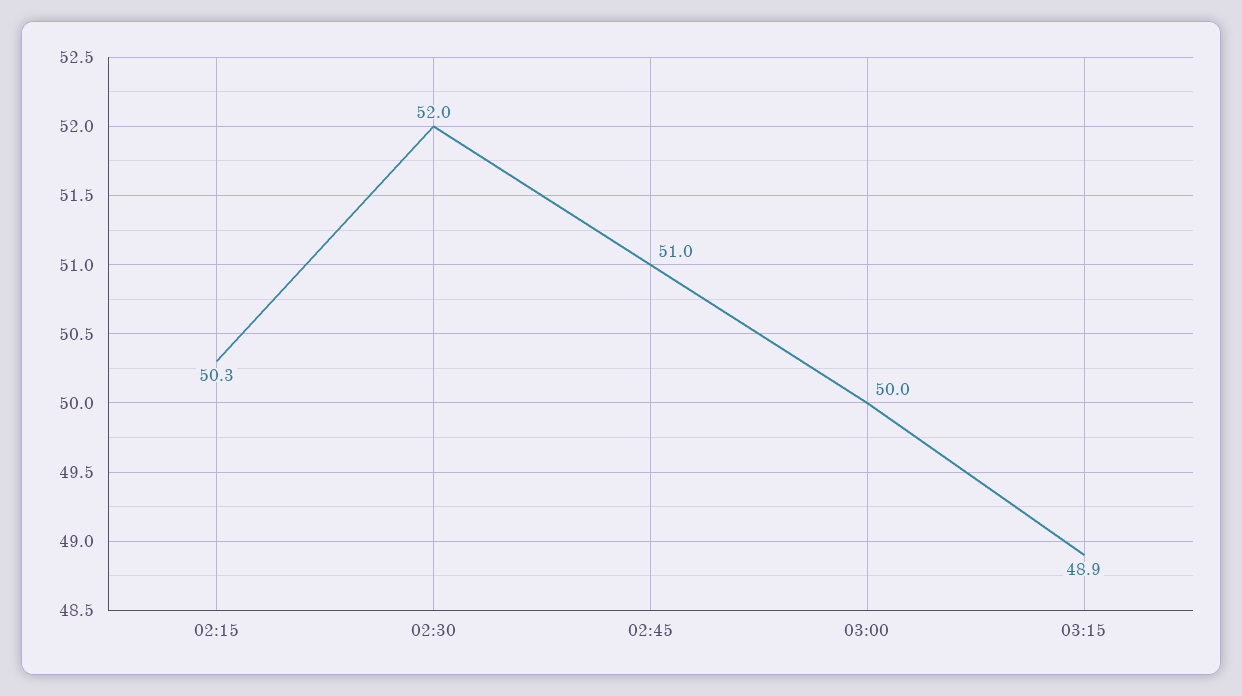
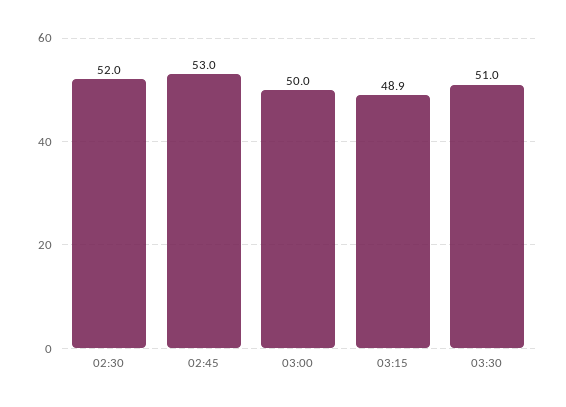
02:15: 50.3 -> none
02:45: 51 -> 53
03:30: none -> 51

